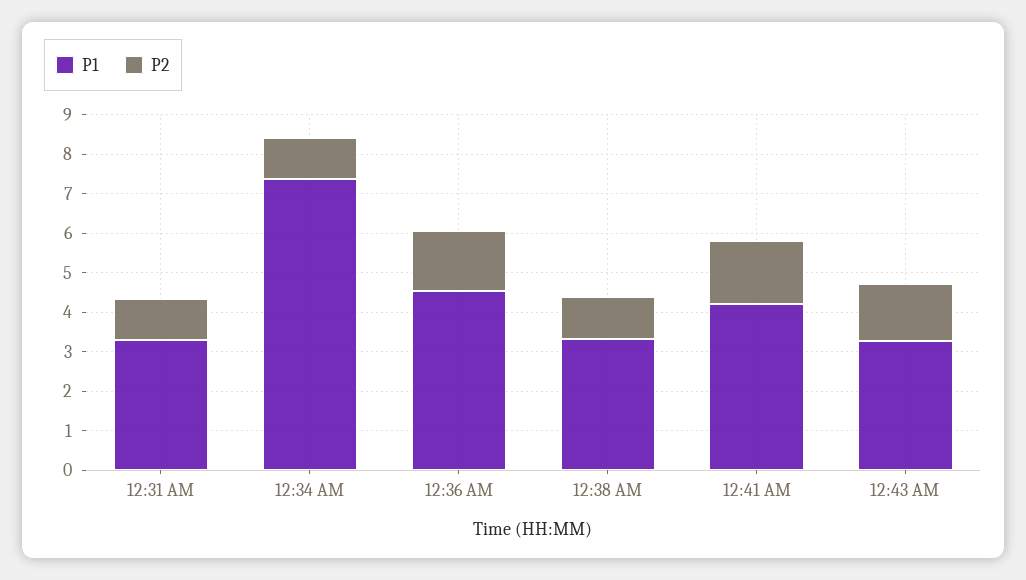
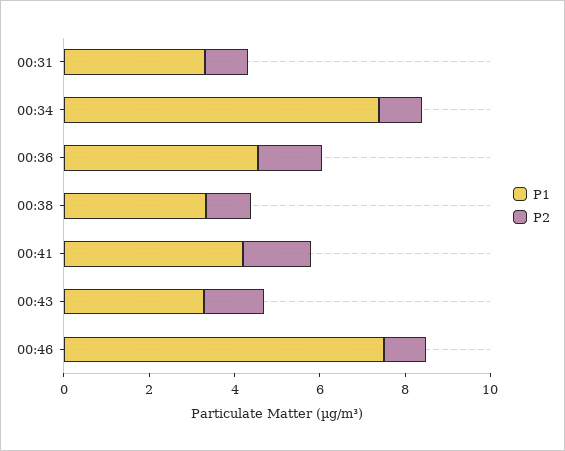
P1, 00:46: none -> 7.5
P2, 00:46: none -> 1

